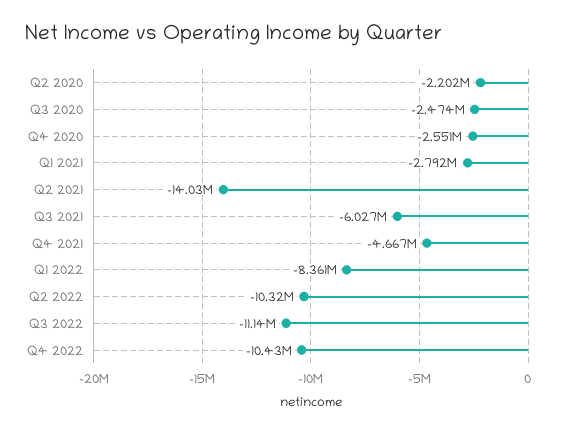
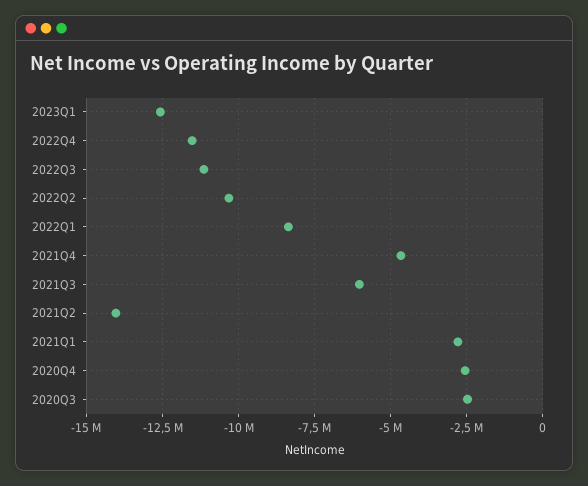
Q2 2020: -2202000 -> none
Q4 2022: -10430000 -> -11500000
2023Q1: none -> -12500000

